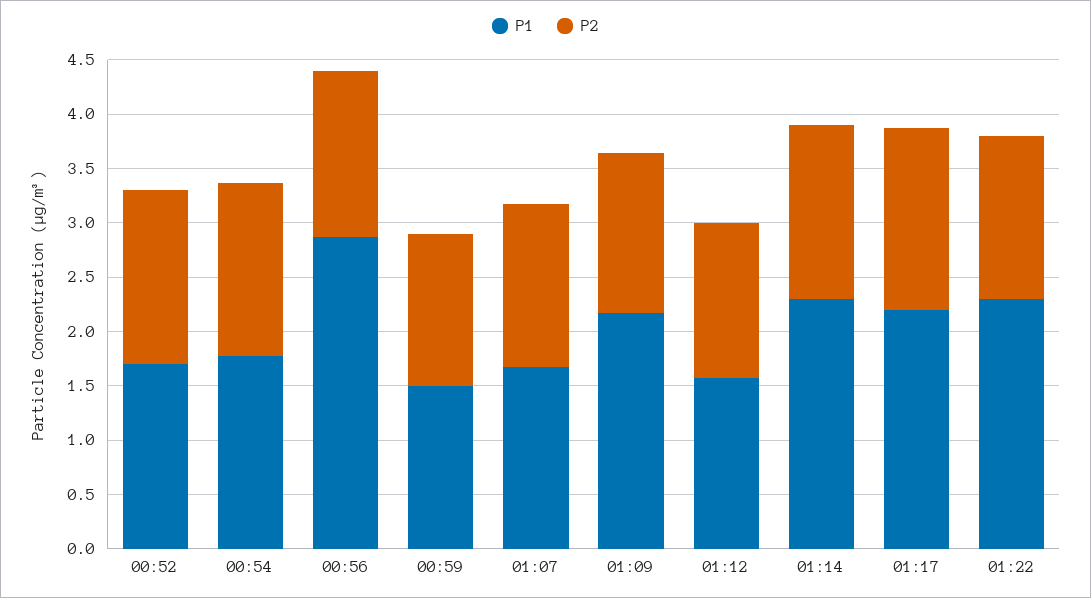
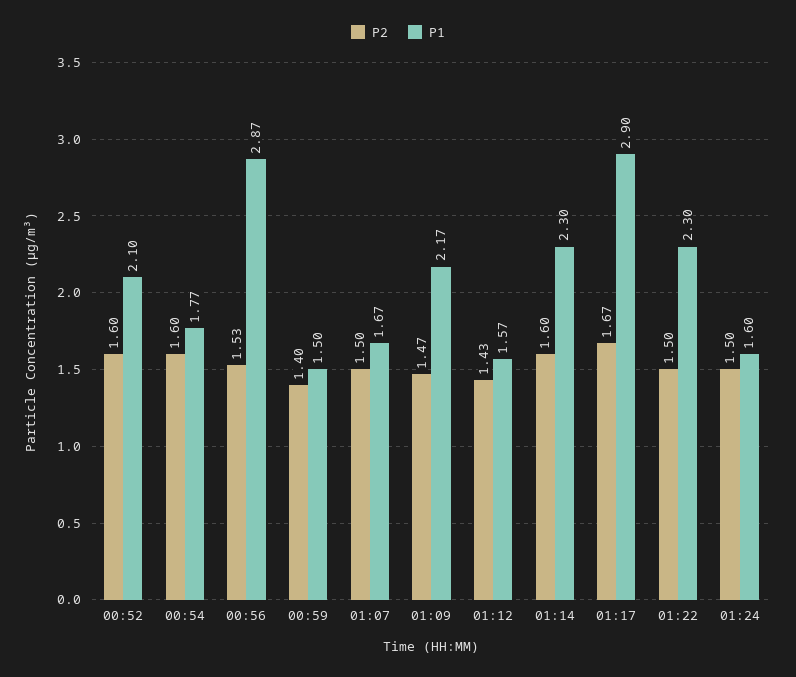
P1, 00:52: 1.7 -> 2.1
P1, 01:17: 2.2 -> 2.9
P2, 01:24: none -> 1.5
P1, 01:24: none -> 1.6

